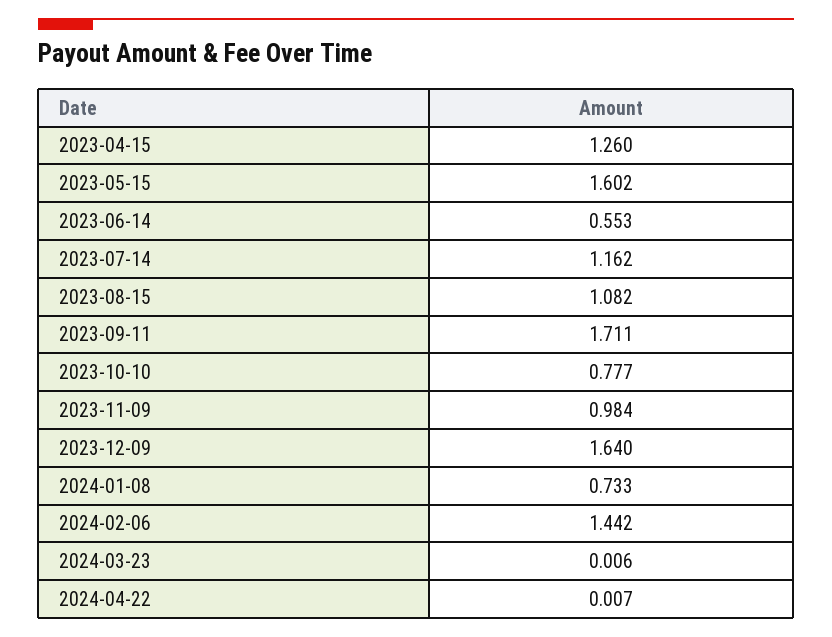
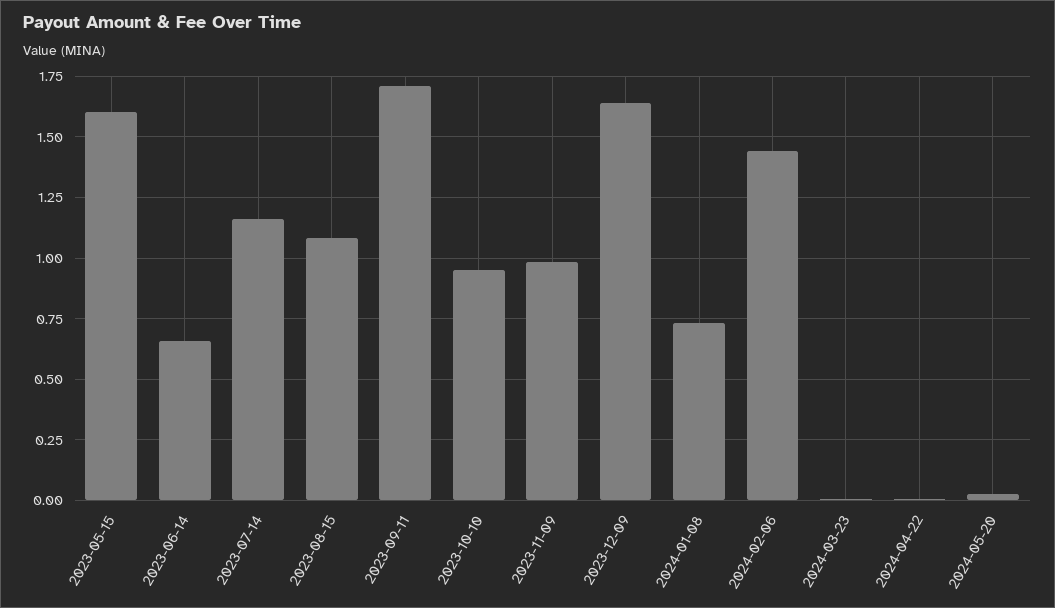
2023-04-15: 1.26 -> none
2023-06-14: 0.553 -> 0.65
2023-10-10: 0.777 -> 0.95
2024-05-20: none -> 0.025

